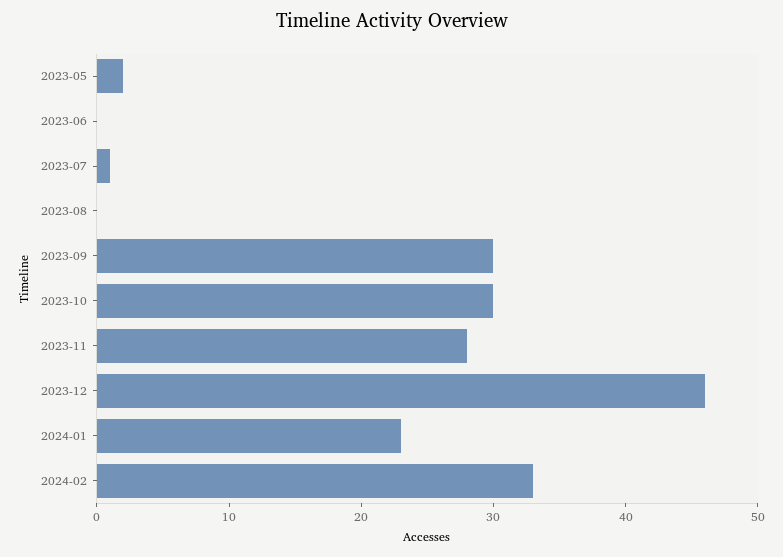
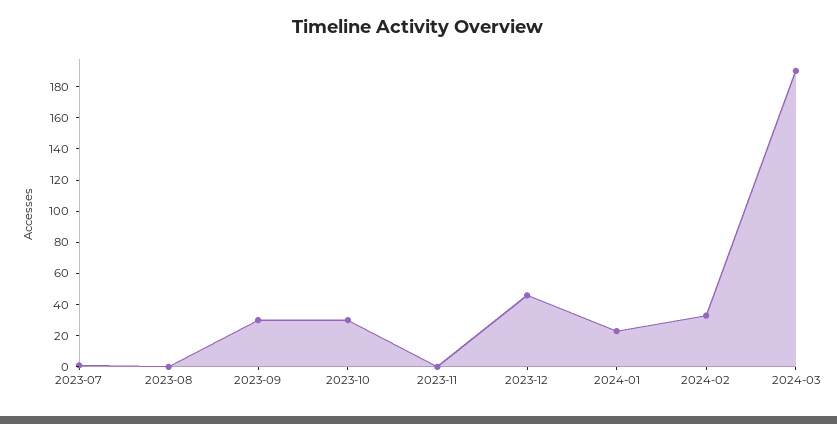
2023-05: 2 -> none
2023-06: 0 -> none
2023-11: 28 -> 0
2024-03: none -> 190

